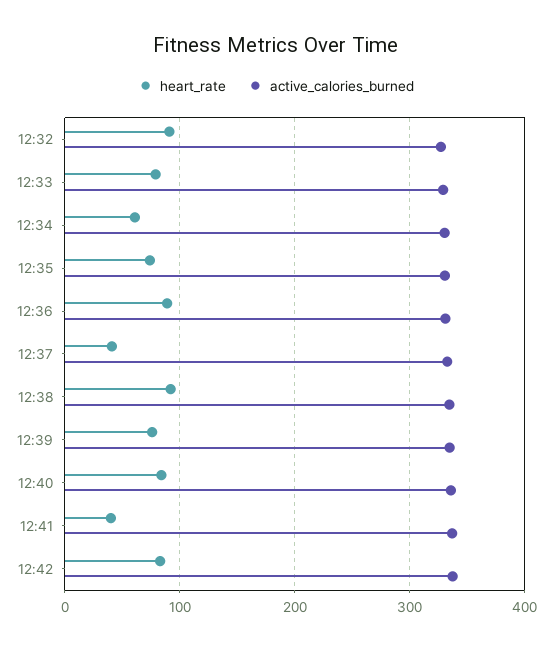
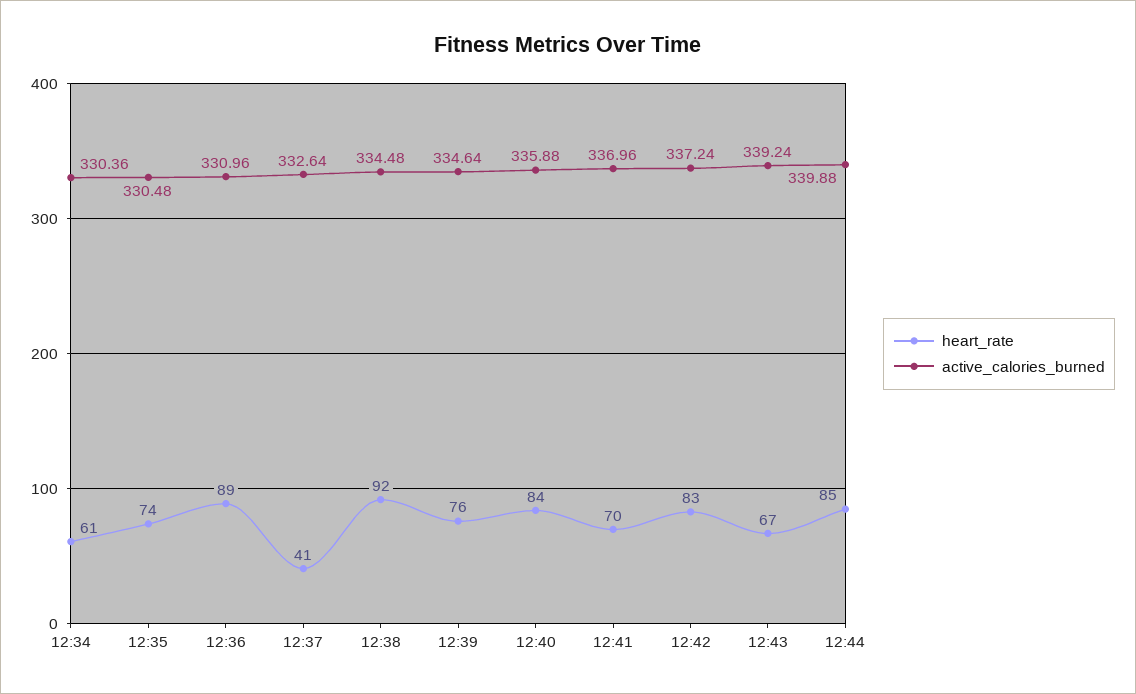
heart_rate, 12:32: 90 -> none
active_calories_burned, 12:32: 330 -> none
heart_rate, 12:33: 80 -> none
active_calories_burned, 12:33: 330 -> none
heart_rate, 12:41: 40 -> 70
heart_rate, 12:43: none -> 67
active_calories_burned, 12:43: none -> 339.24
heart_rate, 12:44: none -> 85
active_calories_burned, 12:44: none -> 339.88

